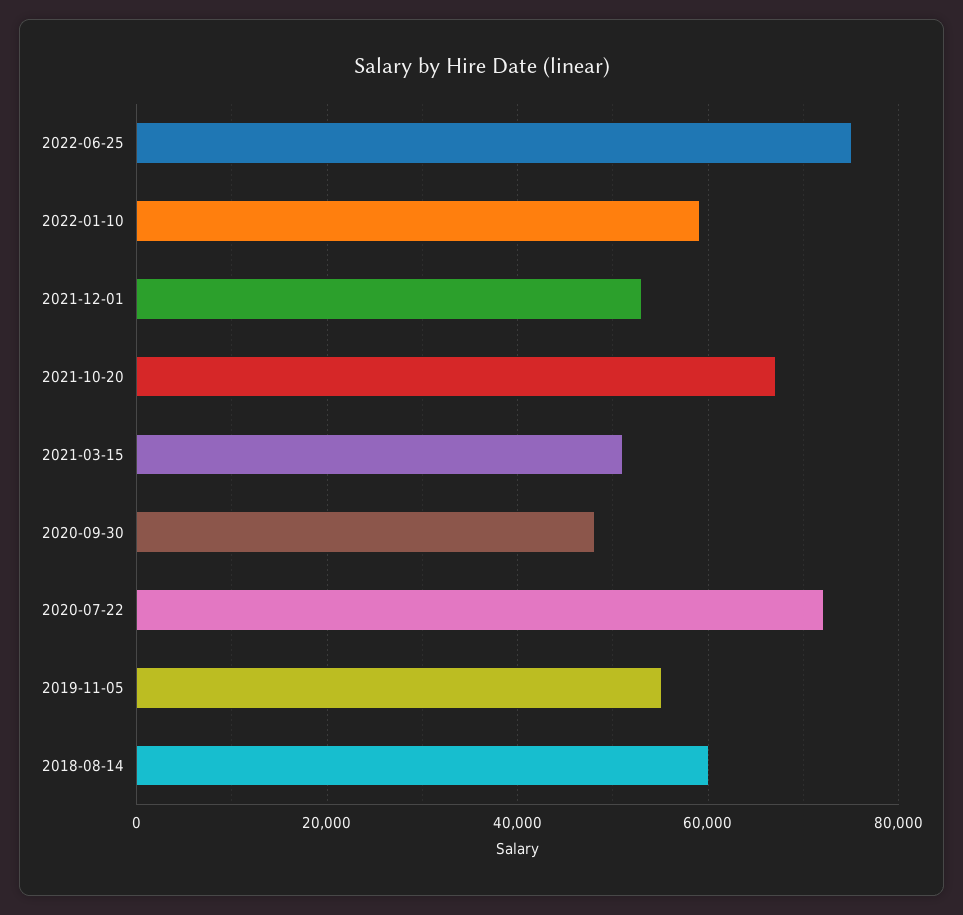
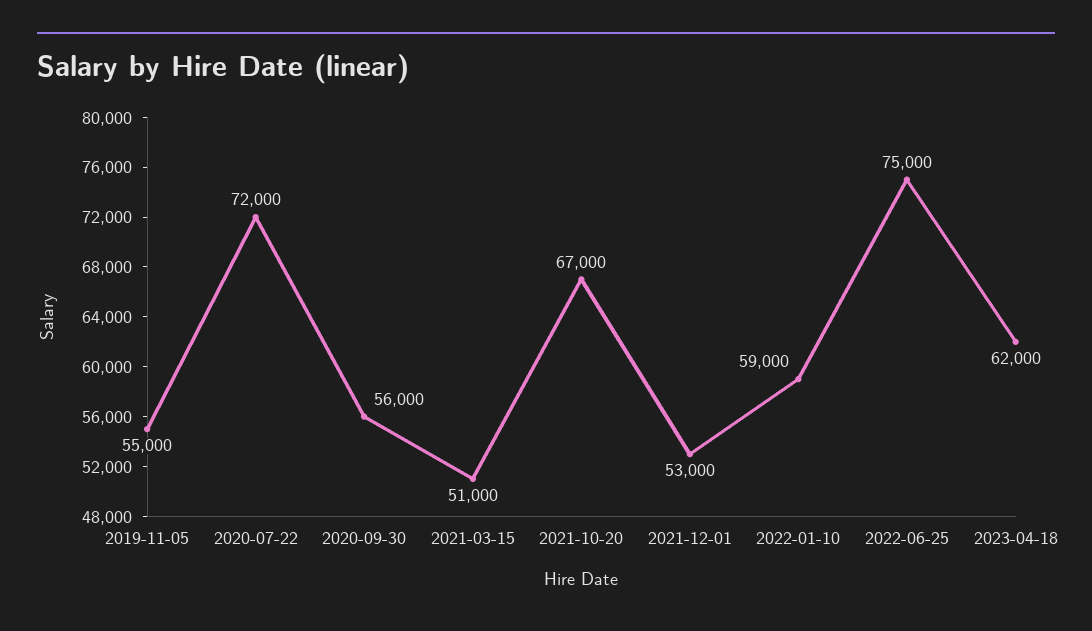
2020-09-30: 48000 -> 56000
2018-08-14: 60000 -> none
2023-04-18: none -> 62000

